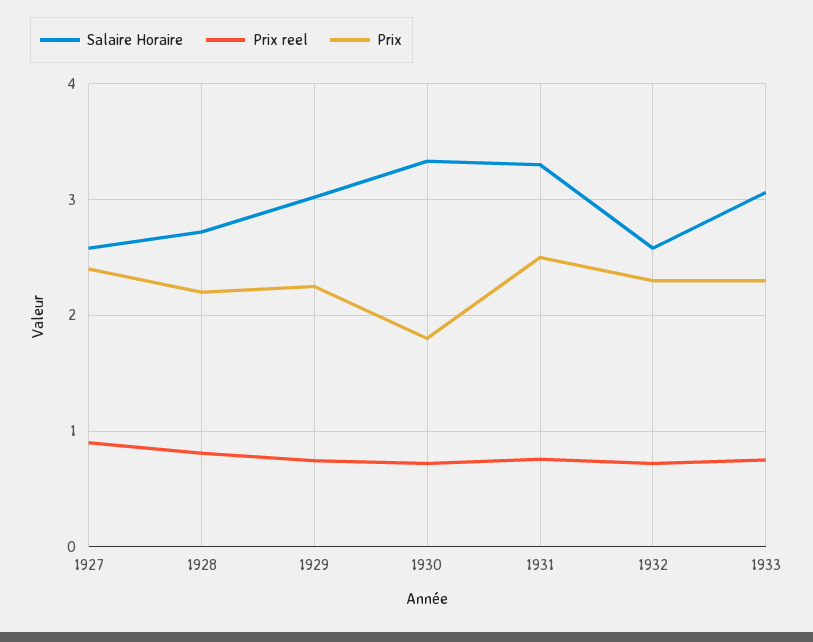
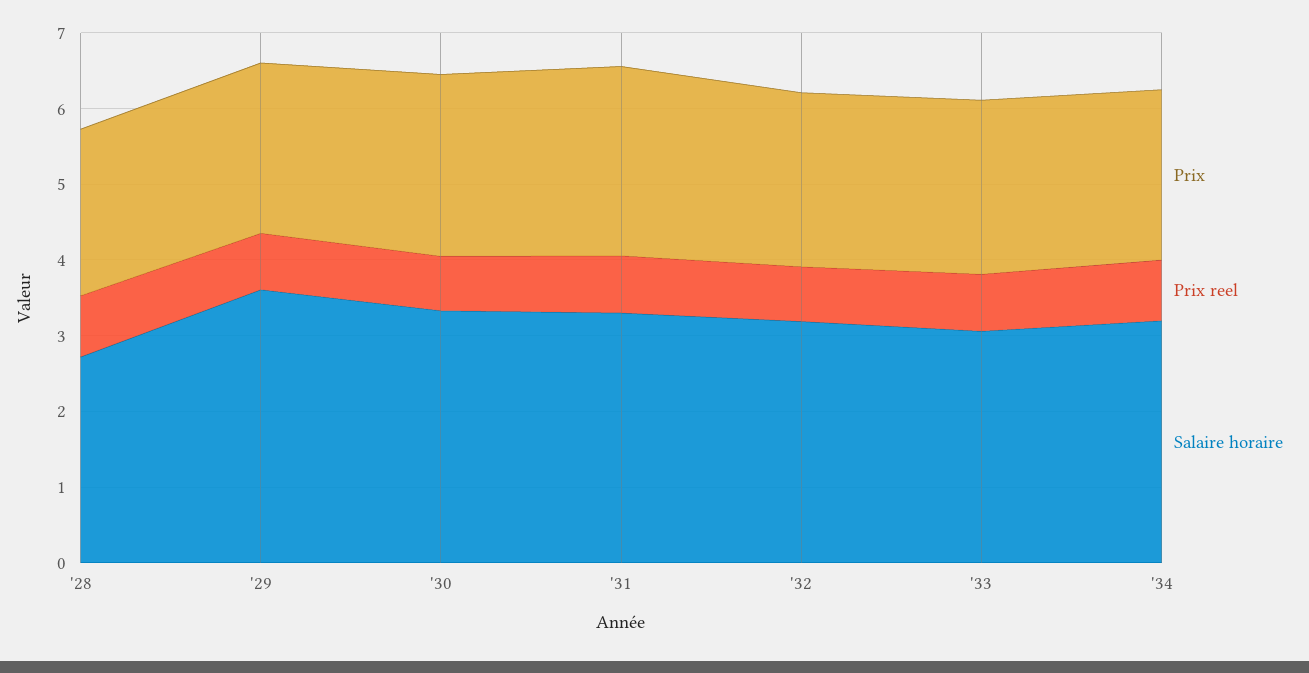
Salaire Horaire, 1927: 2.6 -> none
Prix reel, 1927: 0.9 -> none
Prix, 1927: 2.4 -> none
Salaire Horaire, 1929: 3 -> 3.6
Prix, 1930: 1.8 -> 2.4
Salaire Horaire, 1932: 2.6 -> 3.2
Prix, '34: none -> 2.2
Prix reel, '34: none -> 0.8
Salaire Horaire, '34: none -> 3.2

